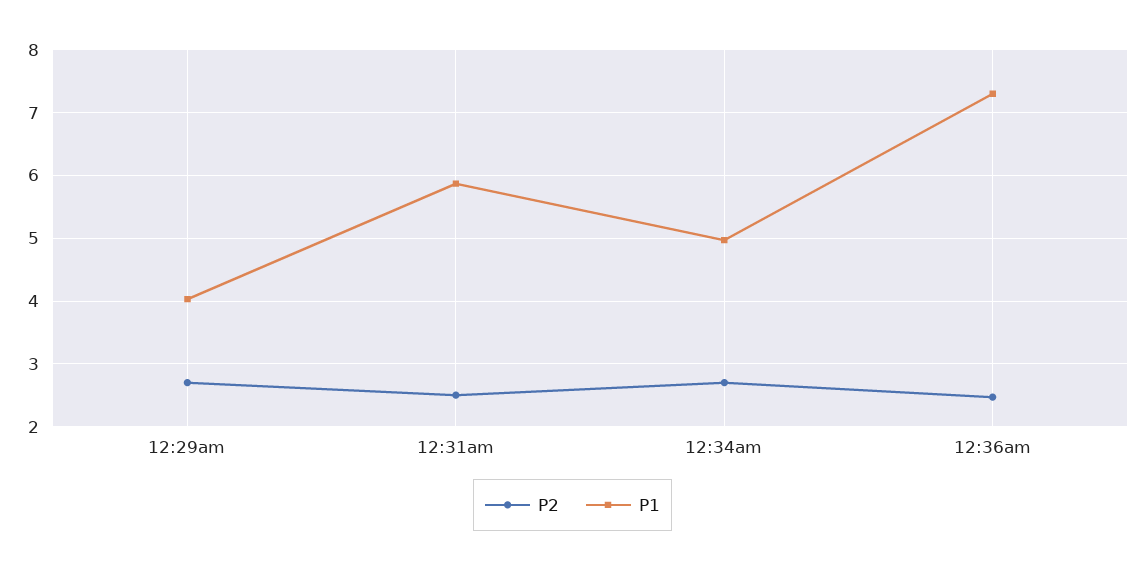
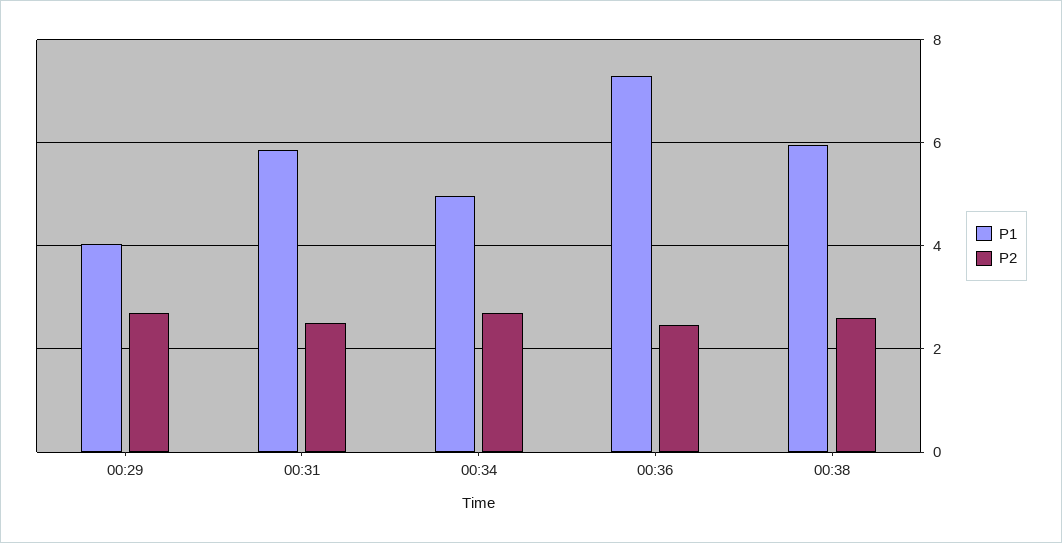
P1, 00:38: none -> 6
P2, 00:38: none -> 2.6

